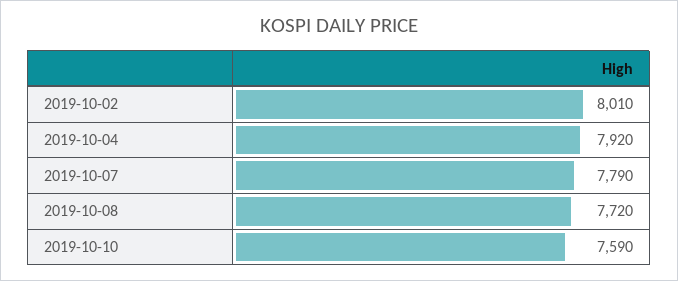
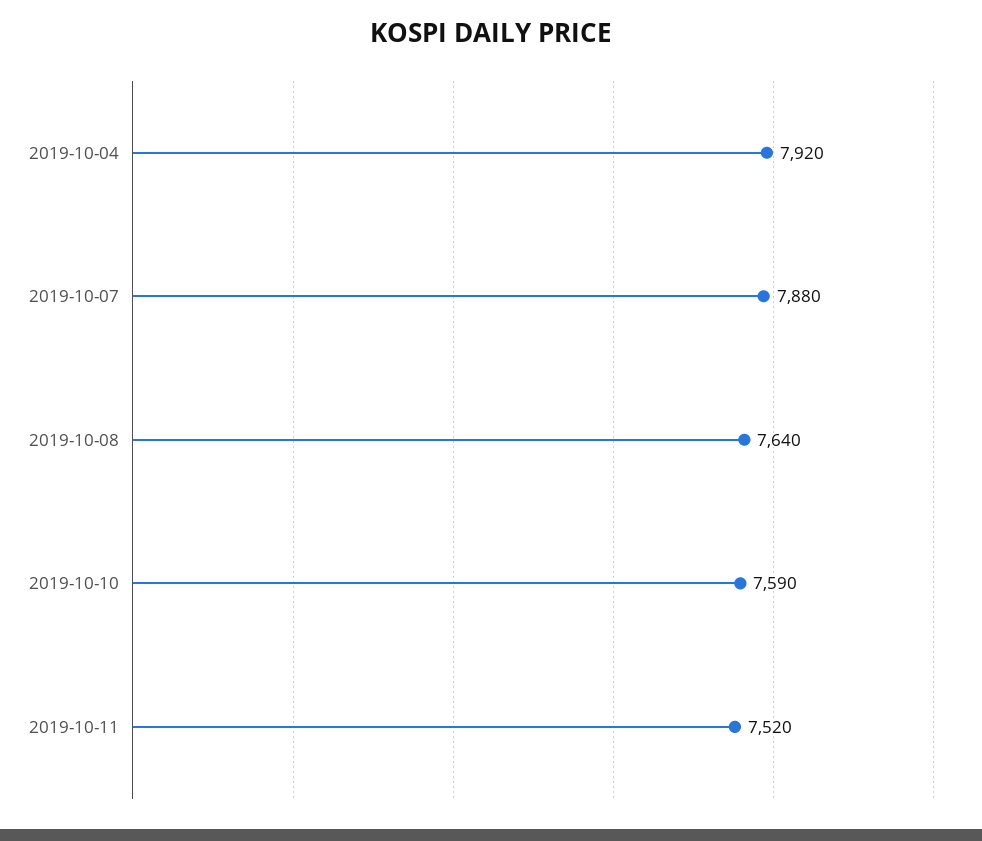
2019-10-02: 8010 -> none
2019-10-07: 7790 -> 7880
2019-10-08: 7720 -> 7640
2019-10-11: none -> 7520

